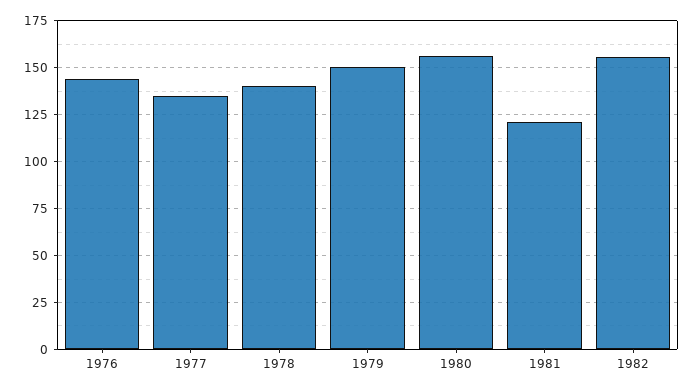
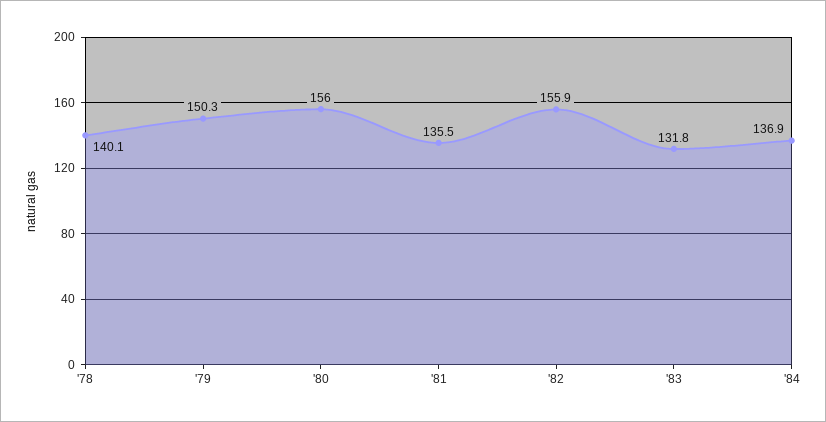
1976: 145 -> none
1977: 135 -> none
1981: 120 -> 135.5
'83: none -> 131.8
'84: none -> 136.9

